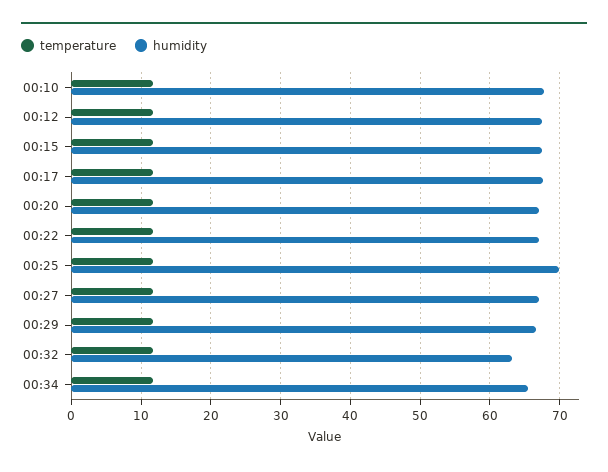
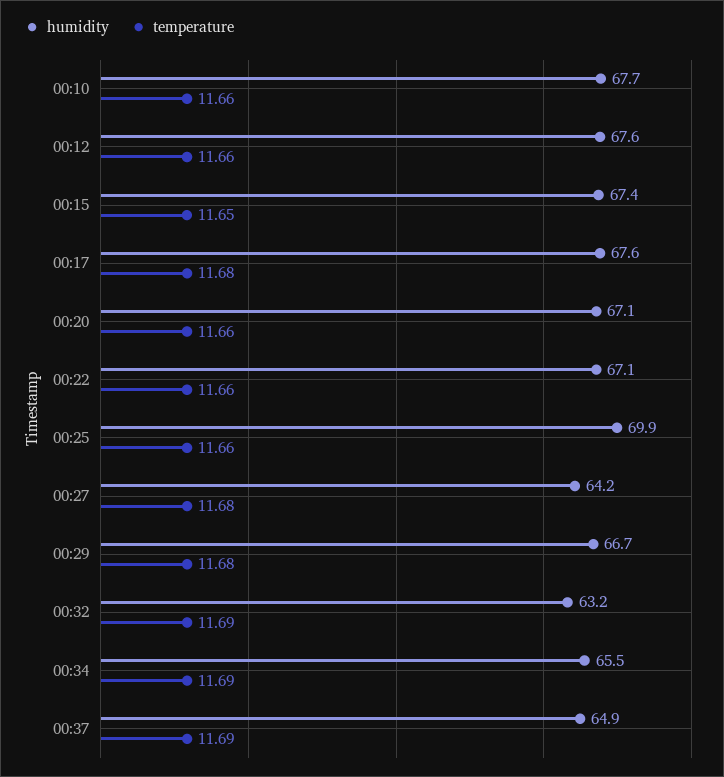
humidity, 00:27: 67 -> 64.2
humidity, 00:37: none -> 64.9
temperature, 00:37: none -> 11.69

